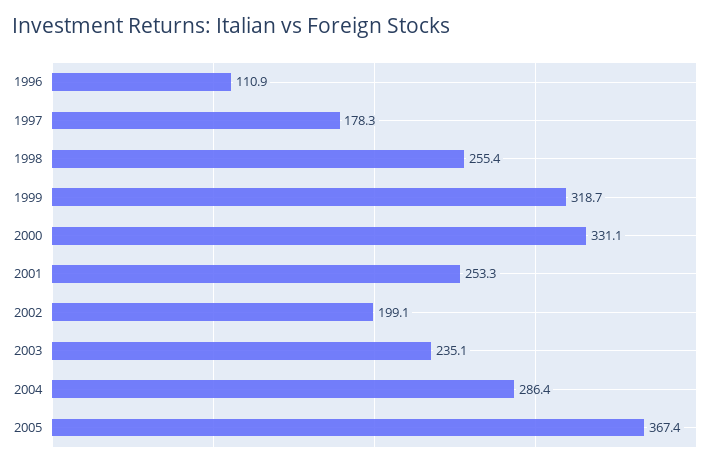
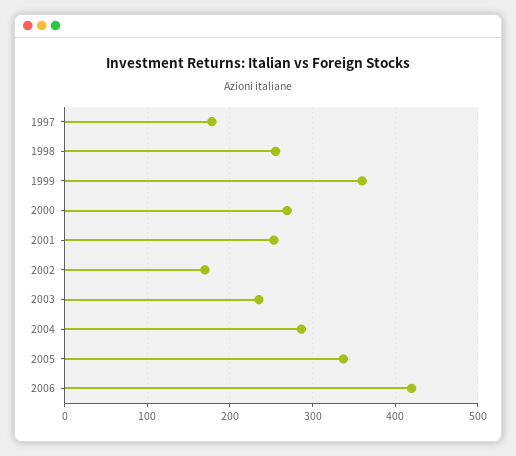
1996: 110.9 -> none
1999: 318.7 -> 360
2000: 331.1 -> 270
2002: 199.1 -> 170
2005: 367.4 -> 340
2006: none -> 420

